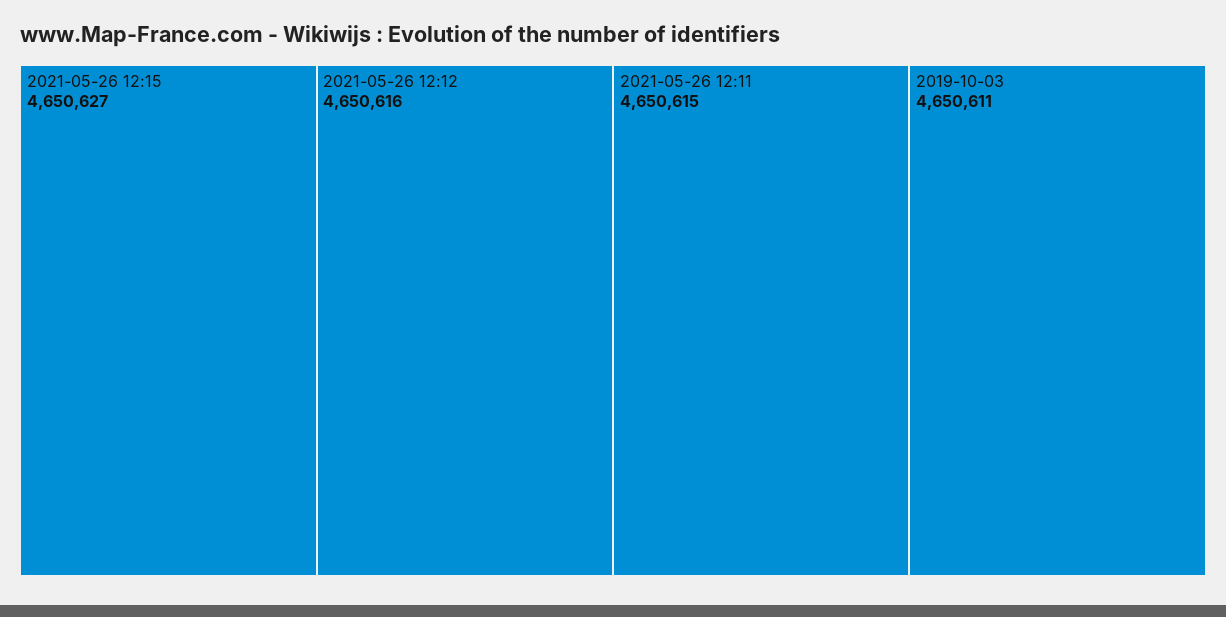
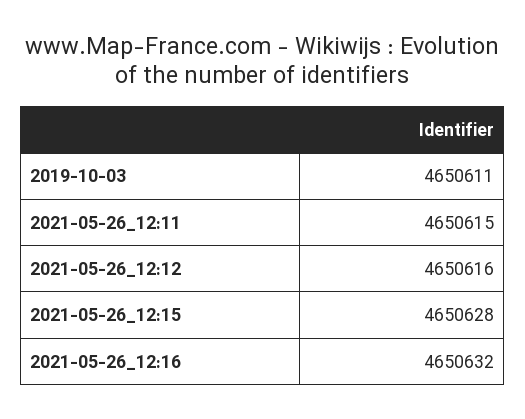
2021-05-26 12:15: 4650627 -> 4650628
2021-05-26_12:16: none -> 4650632

